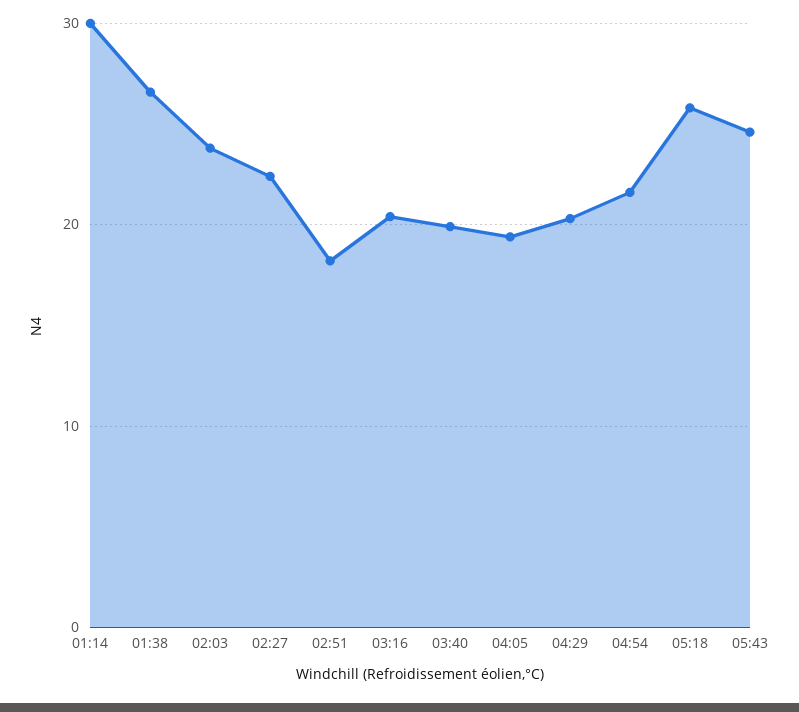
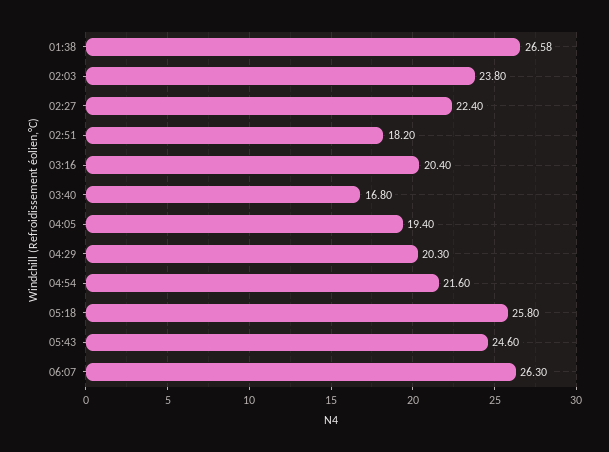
01:14: 30 -> none
03:40: 20 -> 16.8
06:07: none -> 26.3

